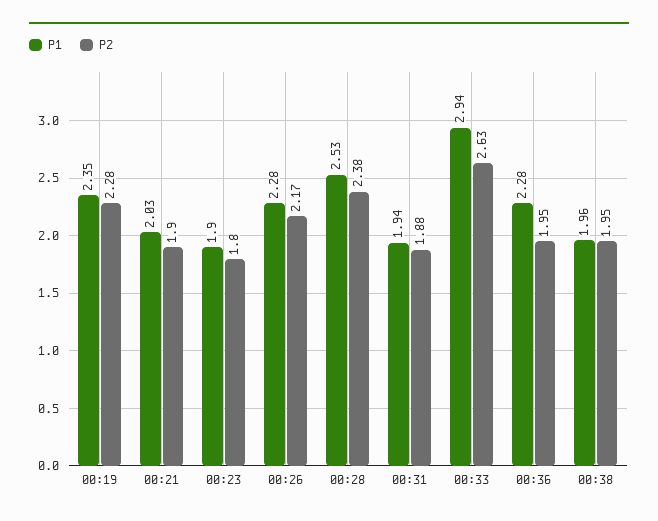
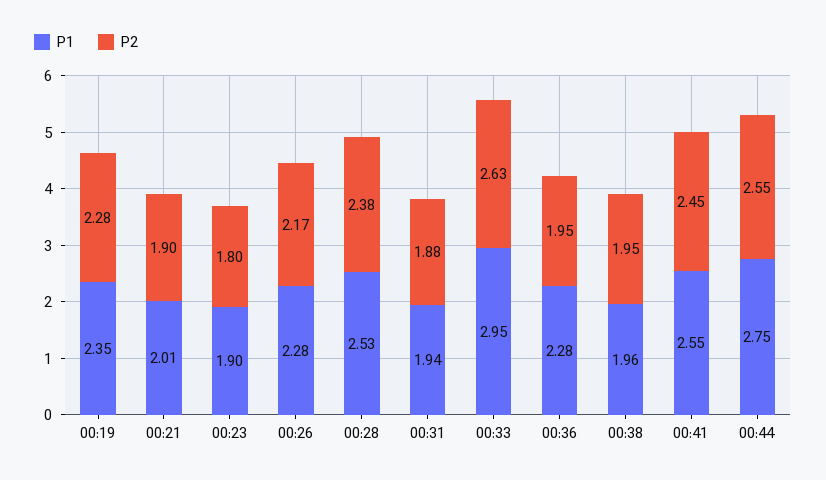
P1, 00:21: 2.03 -> 2.01
P1, 00:33: 2.94 -> 2.95
P1, 00:41: none -> 2.55
P2, 00:41: none -> 2.45
P1, 00:44: none -> 2.75
P2, 00:44: none -> 2.55

